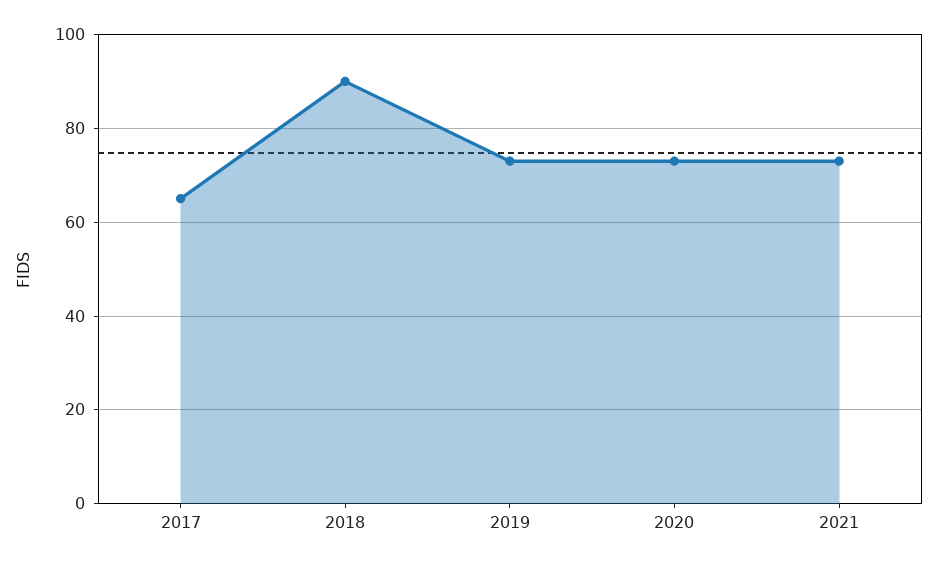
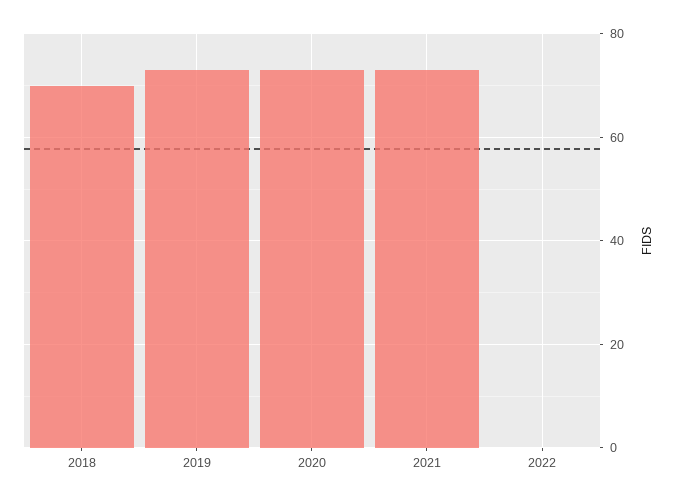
2017: 65 -> none
2018: 90 -> 70
2022: none -> 0

